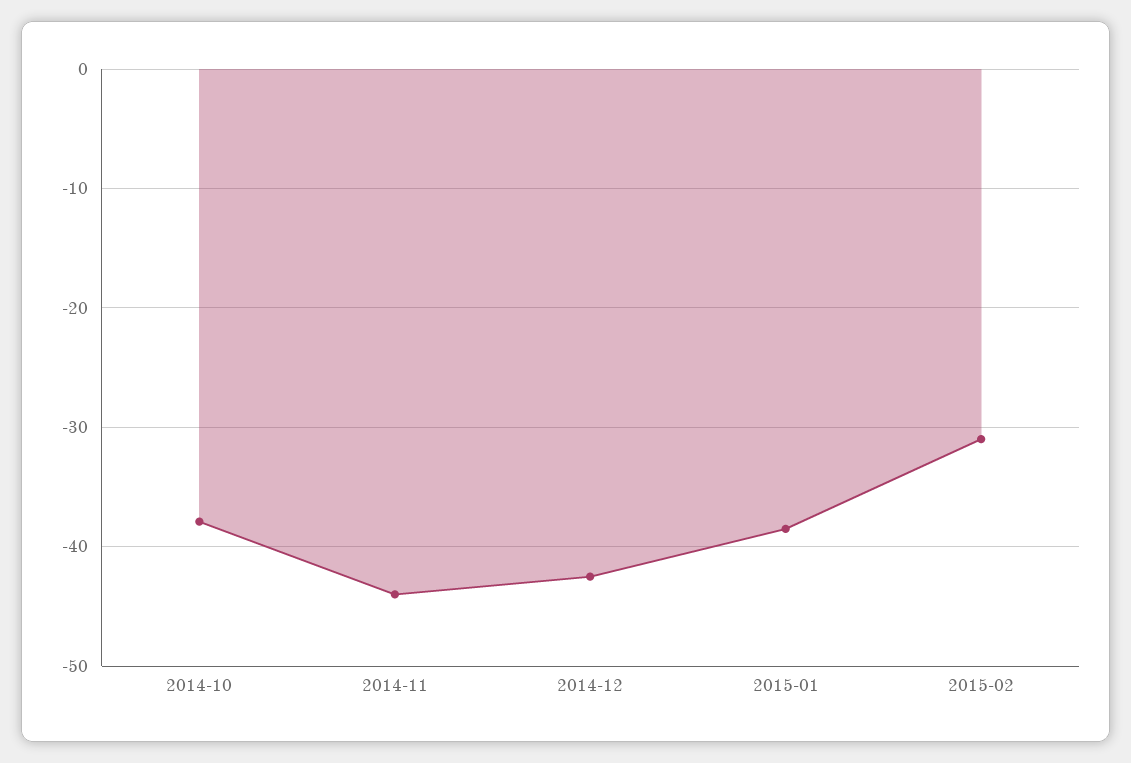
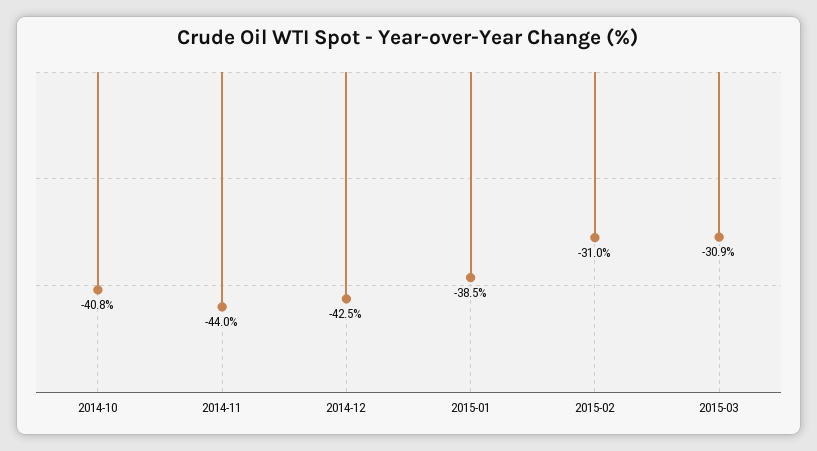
2014-10: -38 -> -40.8
2015-03: none -> -30.9

